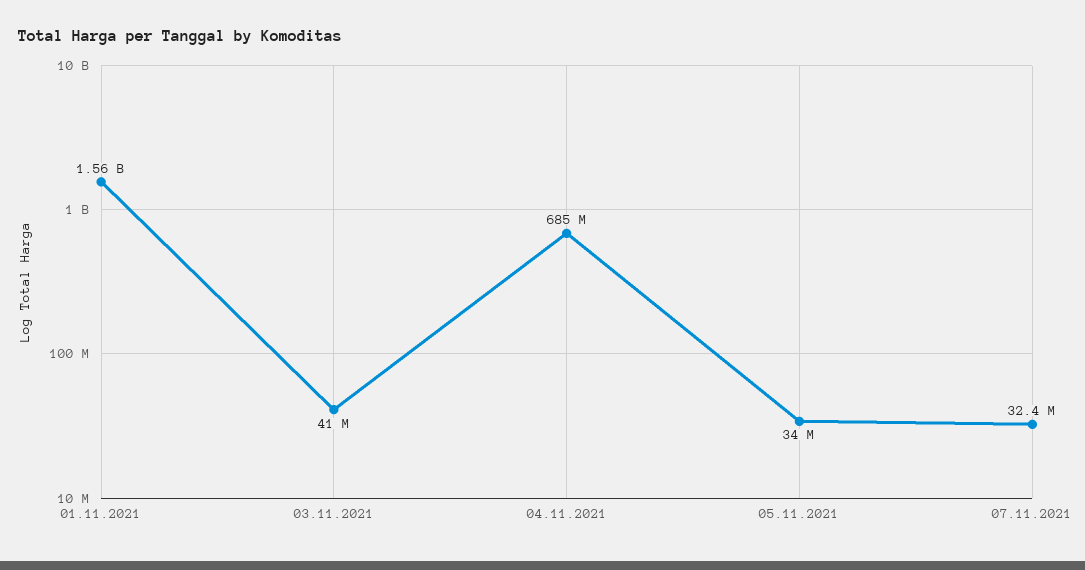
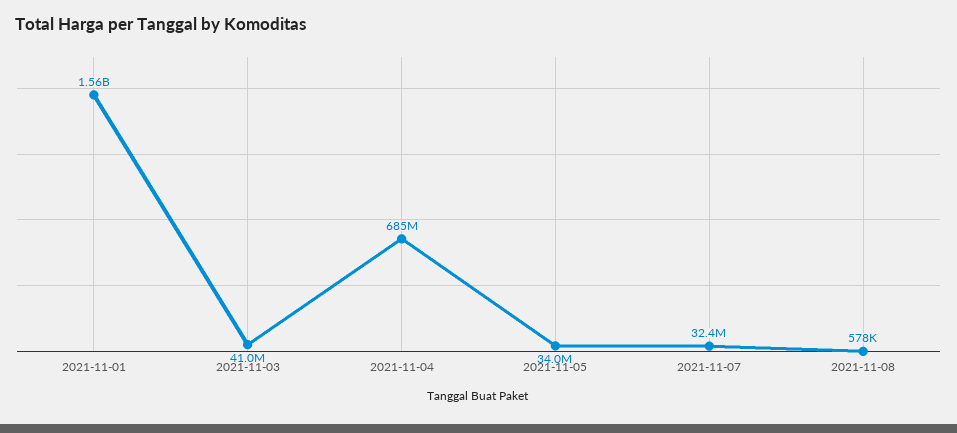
2021-11-08: none -> 578000

